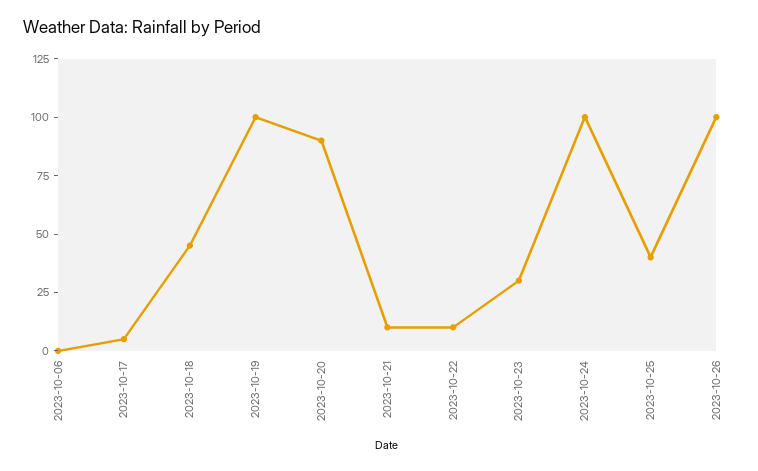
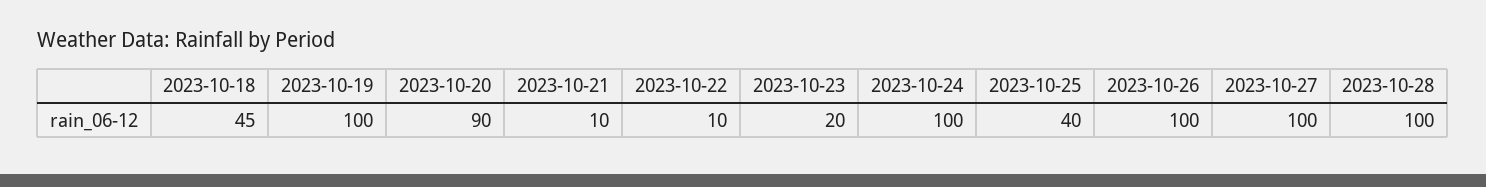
2023-10-06: 0 -> none
2023-10-17: 5 -> none
2023-10-23: 30 -> 20
2023-10-27: none -> 100
2023-10-28: none -> 100

